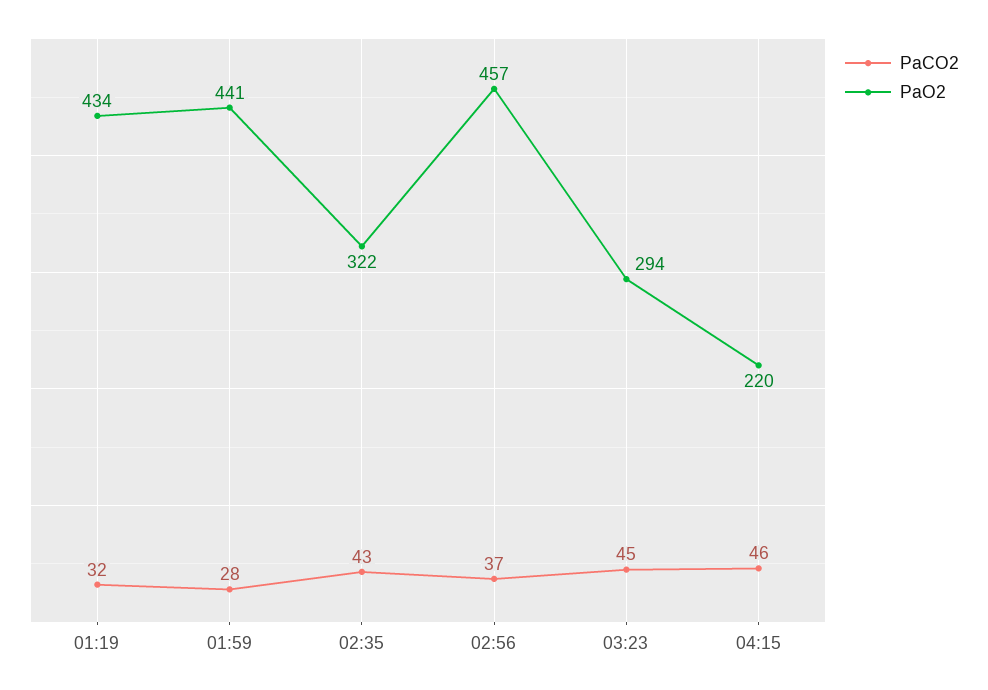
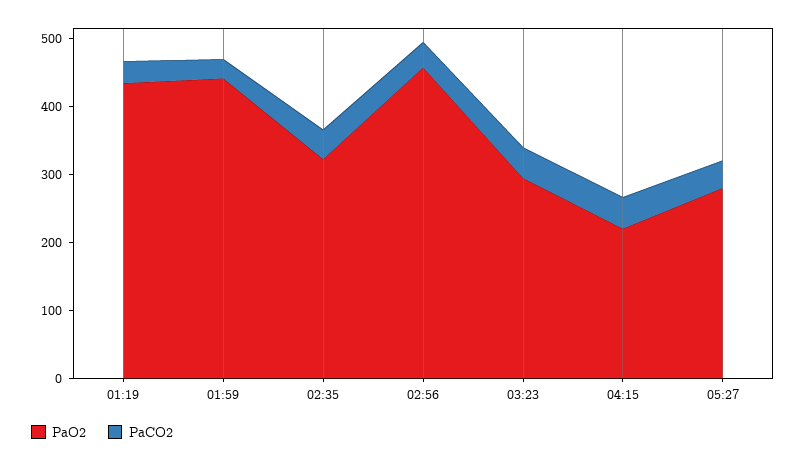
PaO2, 05:27: none -> 280
PaCO2, 05:27: none -> 40

